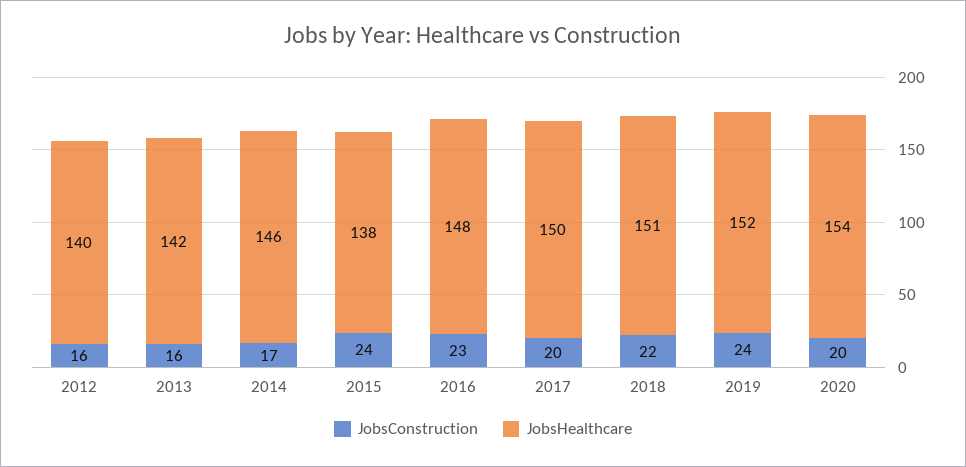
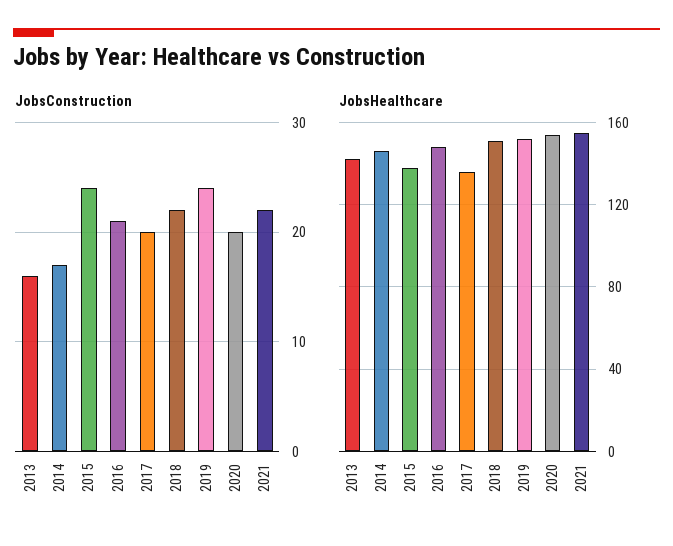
JobsConstruction, 2012: 16 -> none
JobsHealthcare, 2012: 140 -> none
JobsConstruction, 2016: 23 -> 21
JobsHealthcare, 2017: 150 -> 135
JobsConstruction, 2021: none -> 22
JobsHealthcare, 2021: none -> 155

